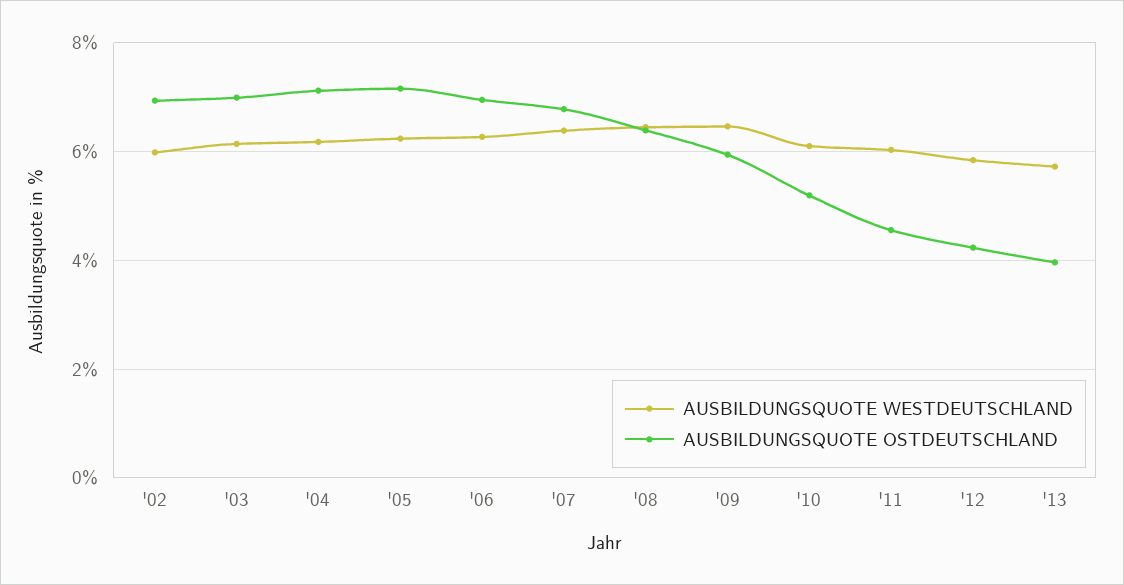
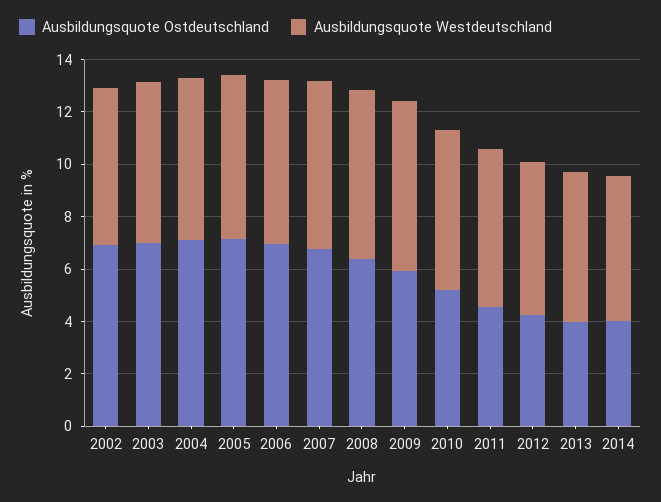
AUSBILDUNGSQUOTE OSTDEUTSCHLAND, 2014: none -> 4
AUSBILDUNGSQUOTE WESTDEUTSCHLAND, 2014: none -> 5.5

